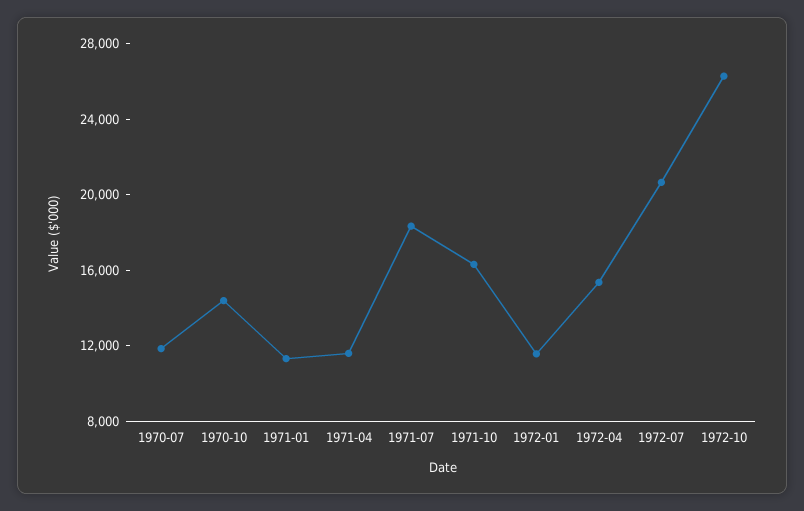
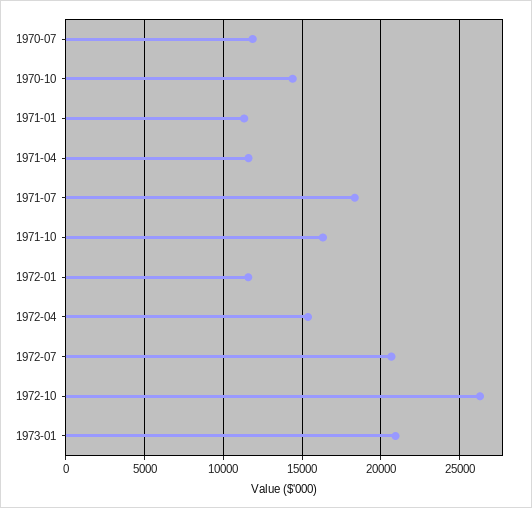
1973-01: none -> 21000

